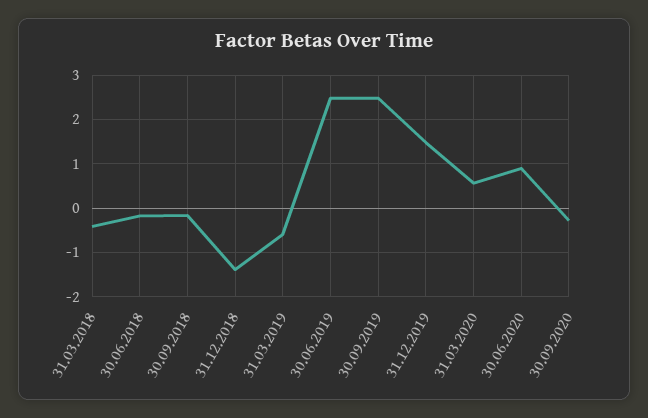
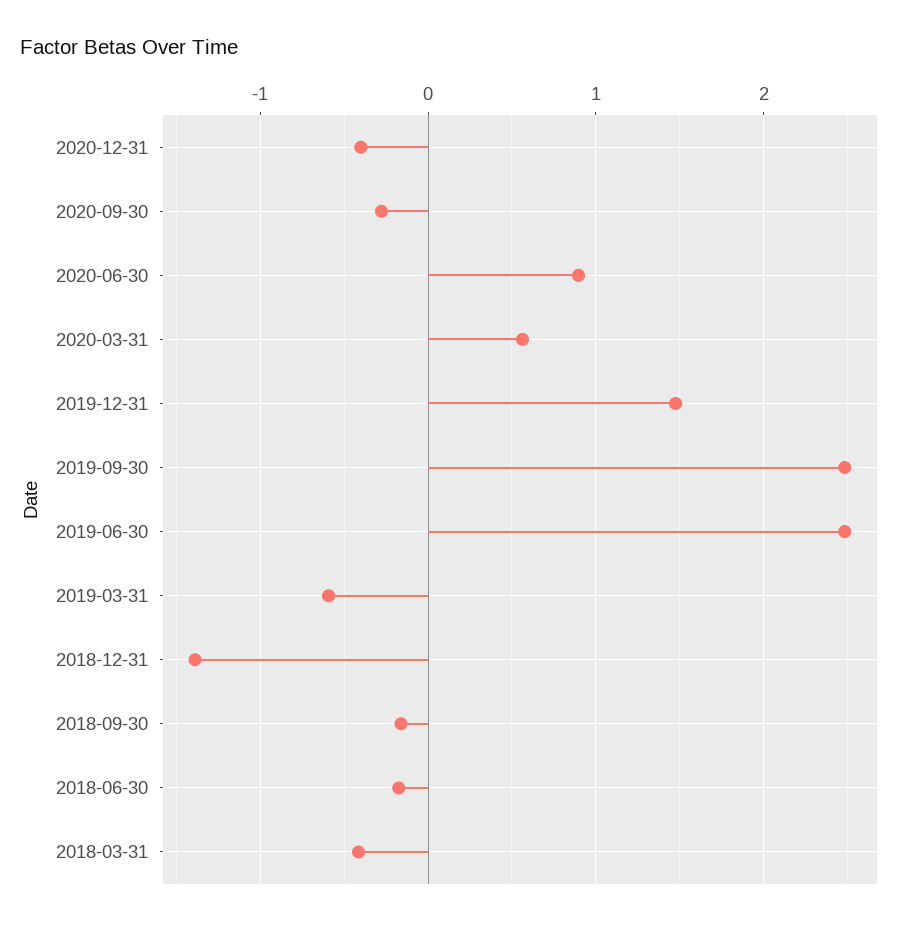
2020-12-31: none -> -0.4

